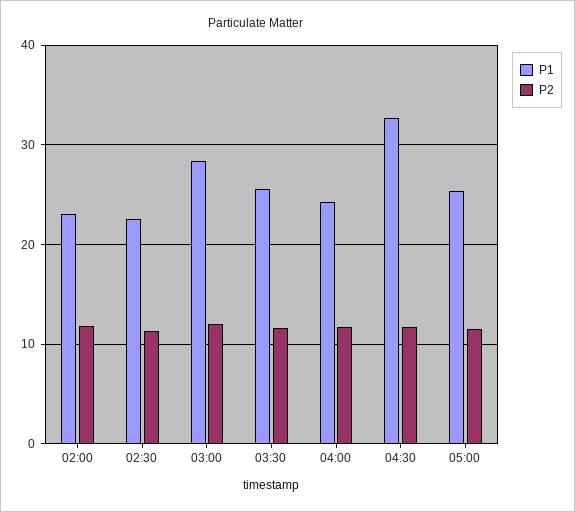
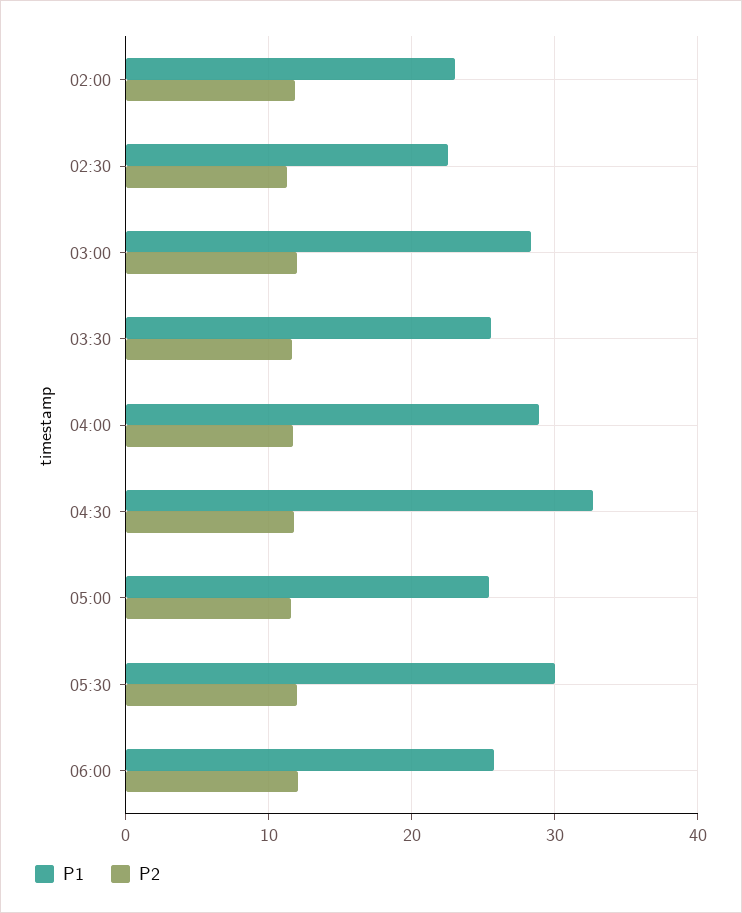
P1, 04:00: 24 -> 29
P1, 05:30: none -> 30
P2, 05:30: none -> 12
P1, 06:00: none -> 26
P2, 06:00: none -> 12

